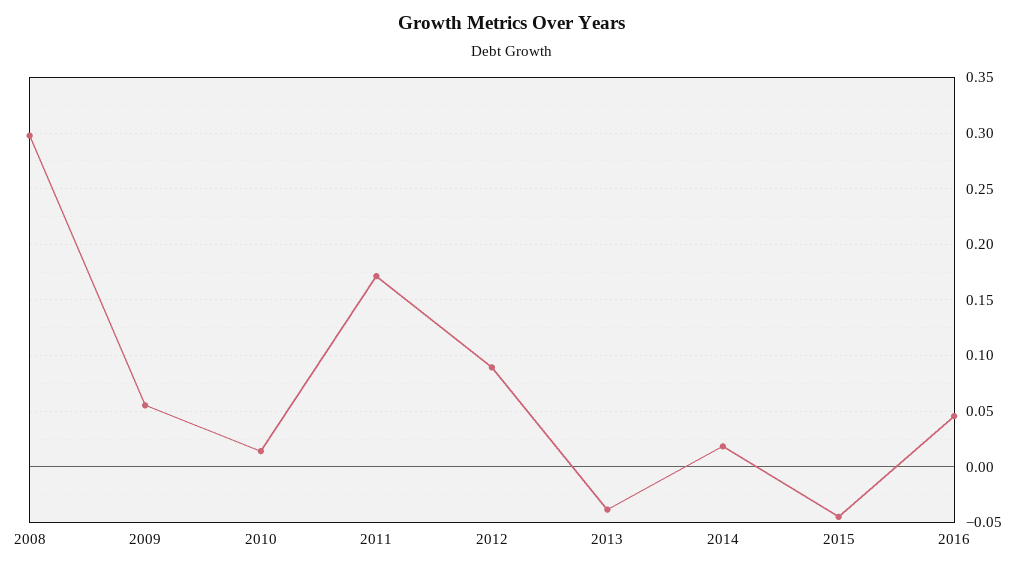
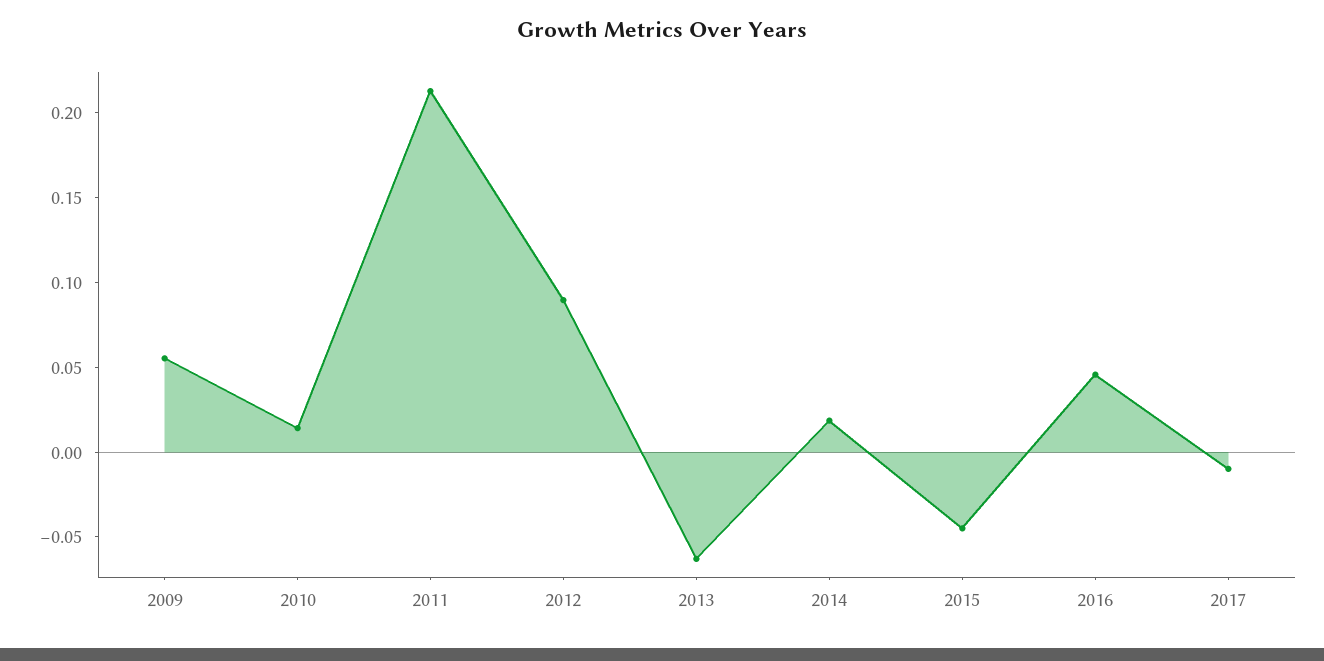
2008: 0.3 -> none
2011: 0.17 -> 0.21
2013: -0.04 -> -0.06
2017: none -> -0.01

